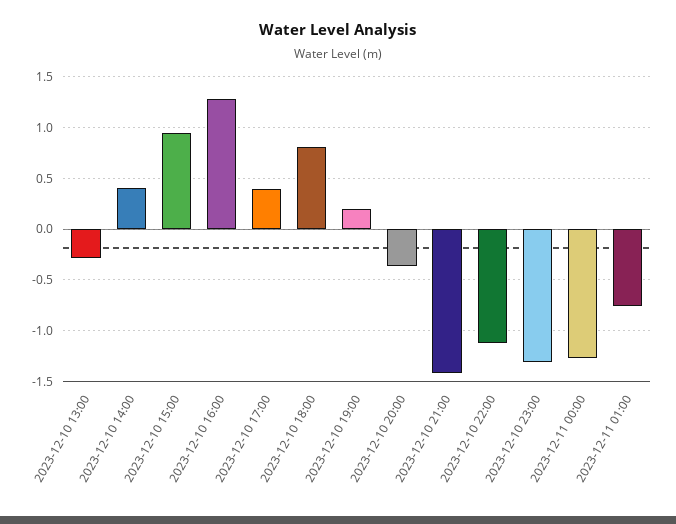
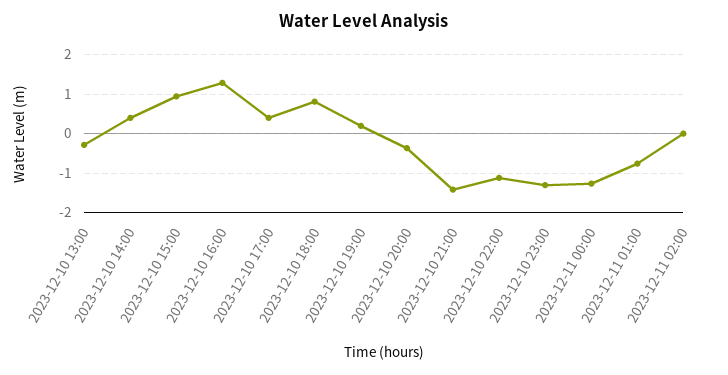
2023-12-11 02:00: none -> 0

